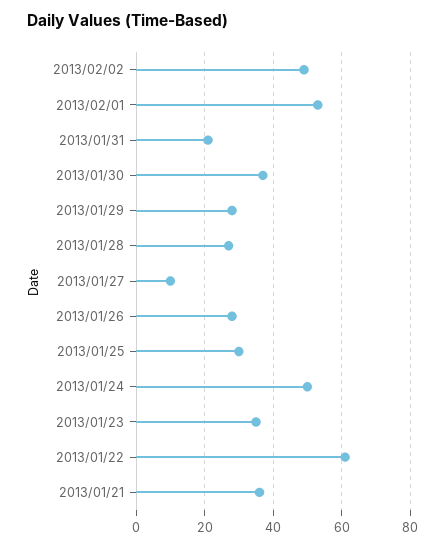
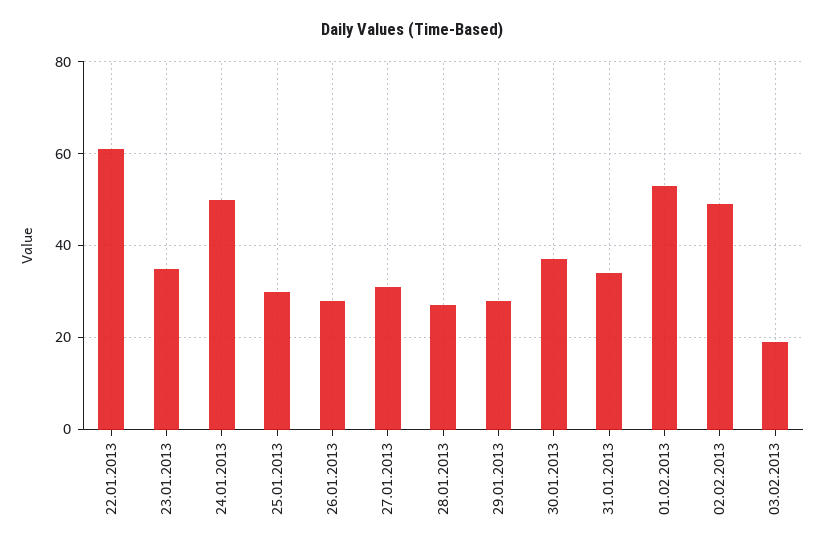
2013/01/31: 20 -> 35
2013/01/27: 10 -> 30
2013/01/21: 35 -> none
03.02.2013: none -> 20

